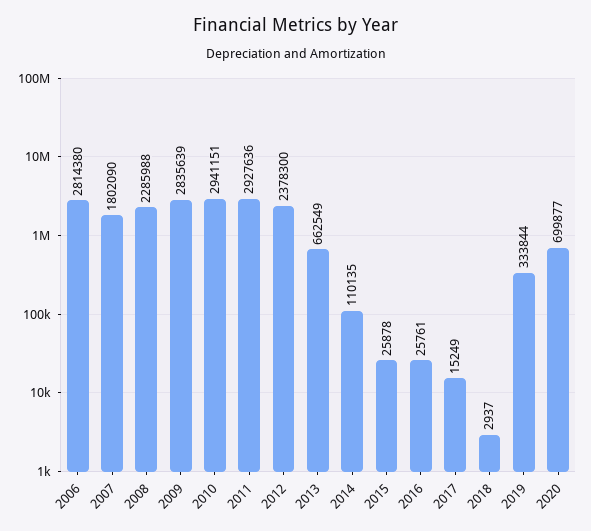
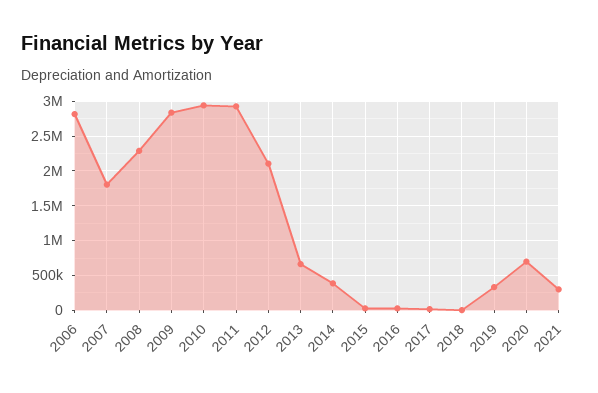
2012: 2378300 -> 2100000
2014: 110135 -> 400000
2021: none -> 300000

